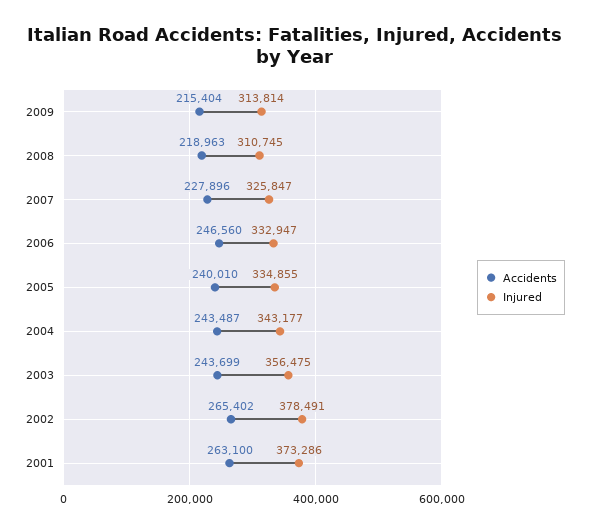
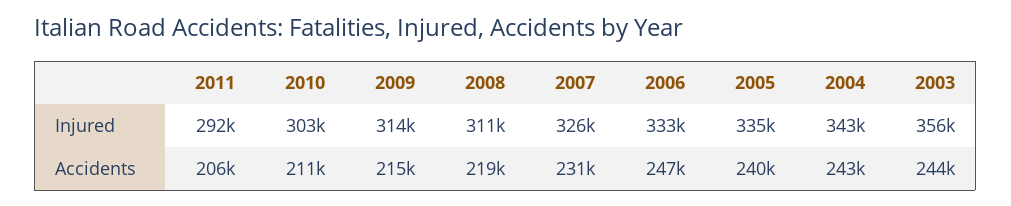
Accidents, 2007: 227896 -> 231000
Accidents, 2002: 265402 -> none
Injured, 2002: 378491 -> none
Accidents, 2001: 263100 -> none
Injured, 2001: 373286 -> none
Injured, 2011: none -> 292000
Injured, 2010: none -> 303000
Accidents, 2011: none -> 206000
Accidents, 2010: none -> 211000

